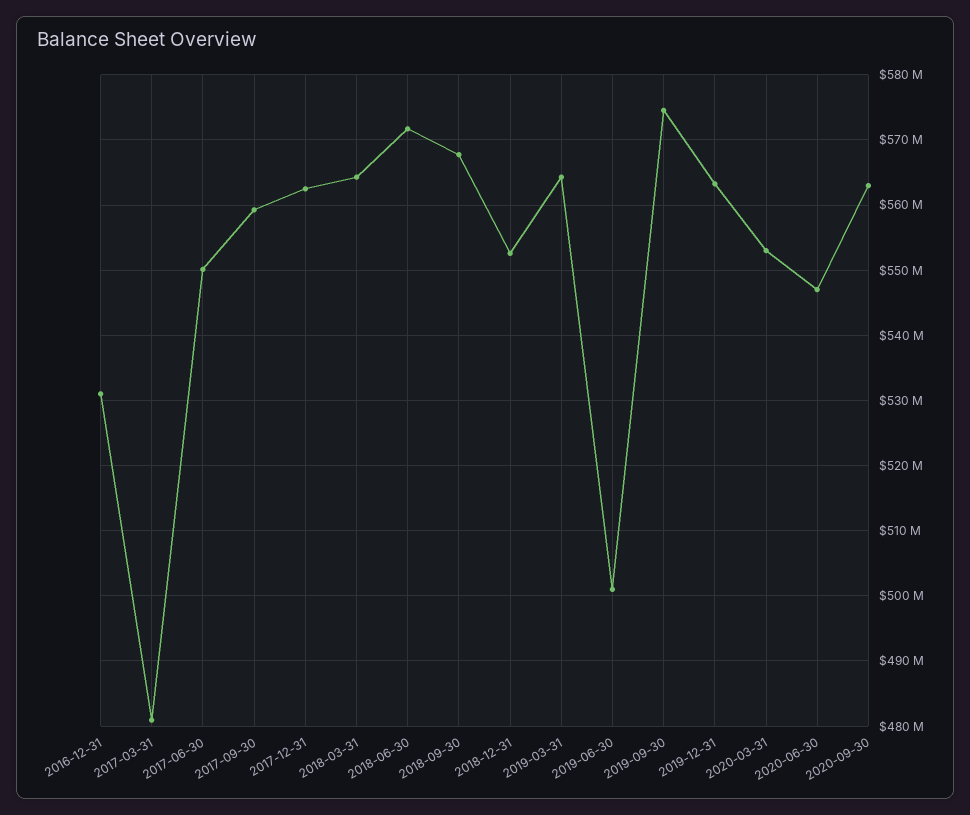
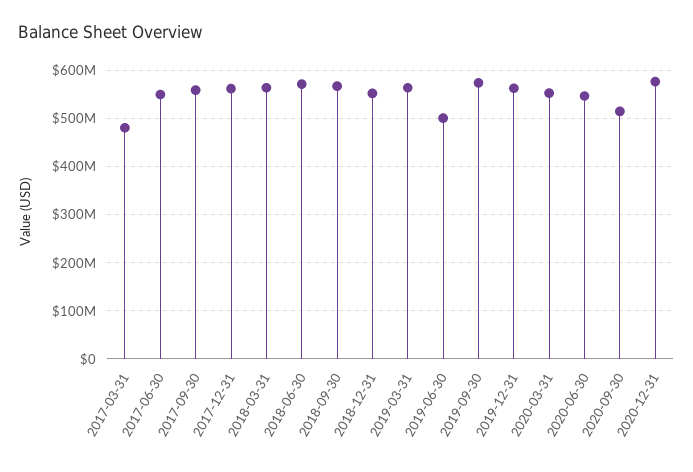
2016-12-31: 531000000 -> none
2020-09-30: 563000000 -> 520000000
2020-12-31: none -> 580000000

